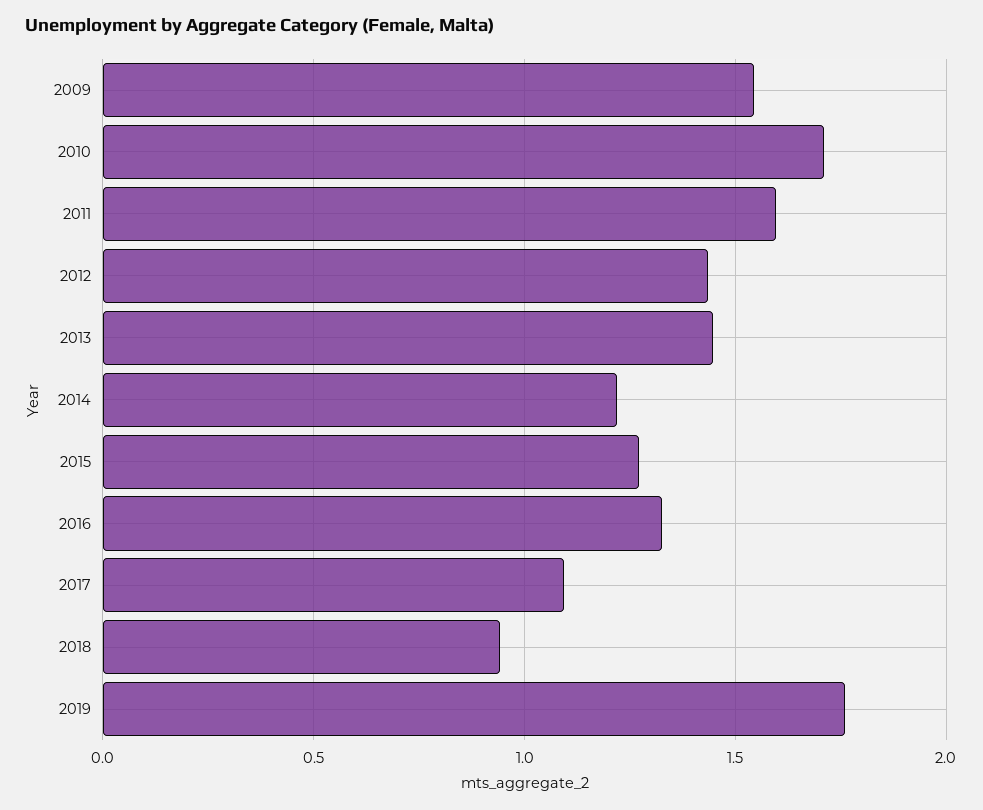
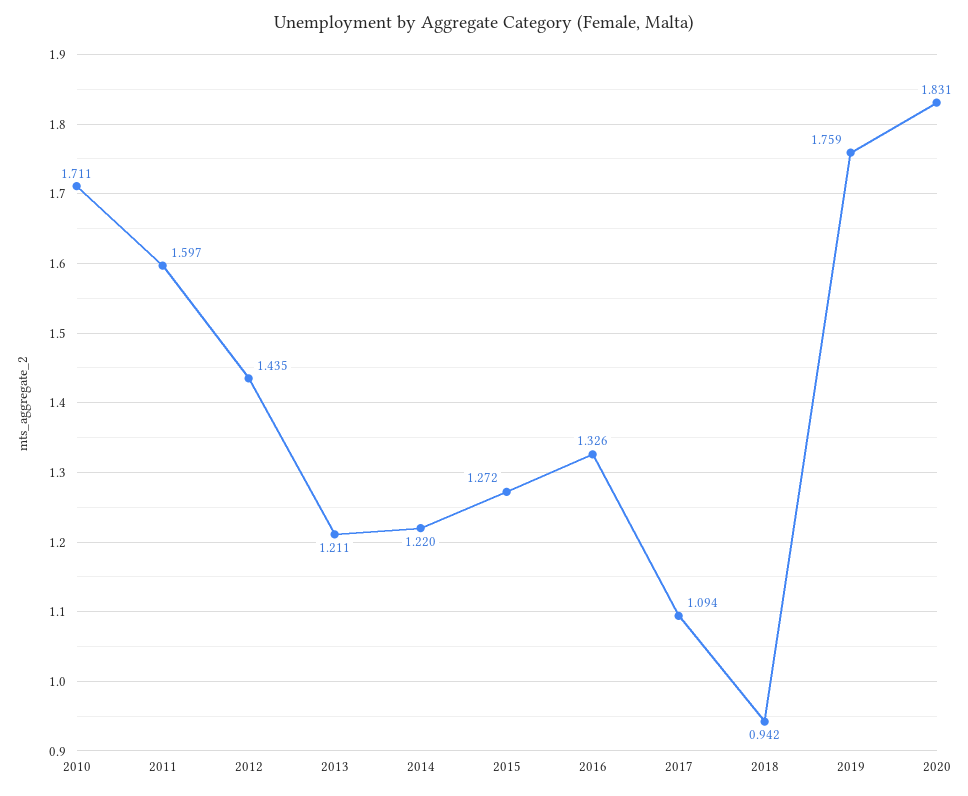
2009: 1.55 -> none
2013: 1.45 -> 1.211
2020: none -> 1.831

